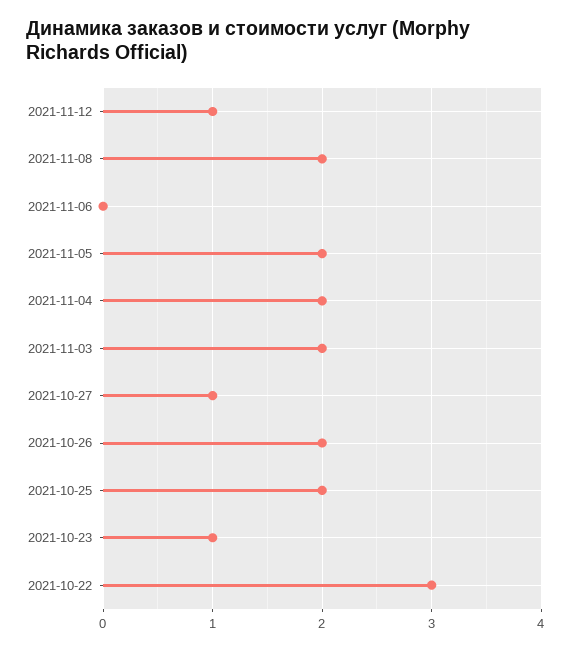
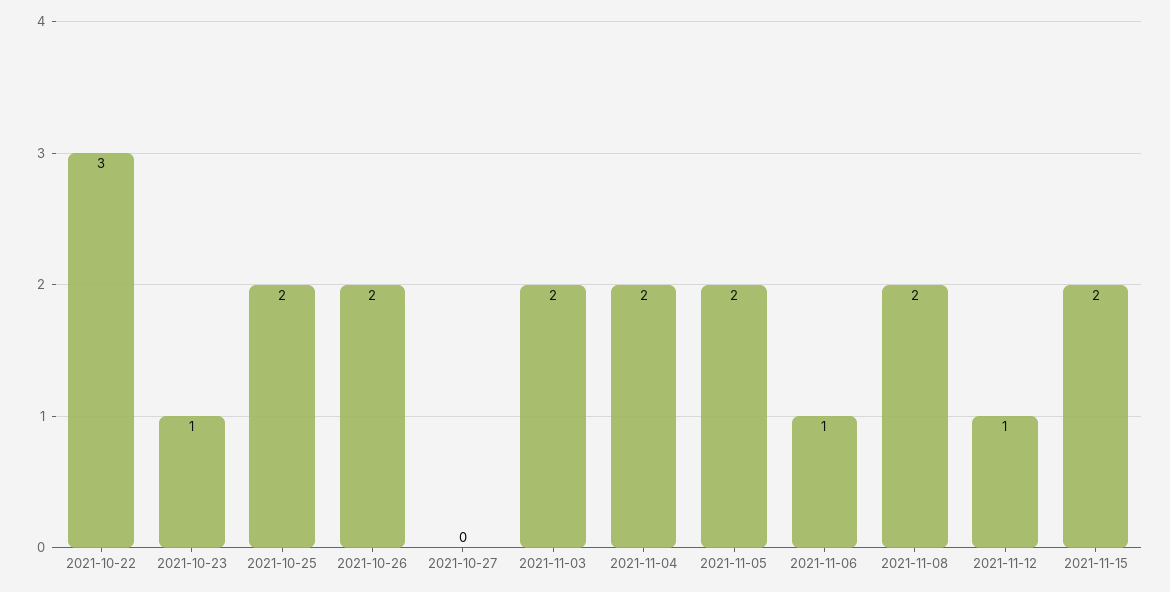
2021-11-06: 0 -> 1
2021-10-27: 1 -> 0
2021-11-15: none -> 2

